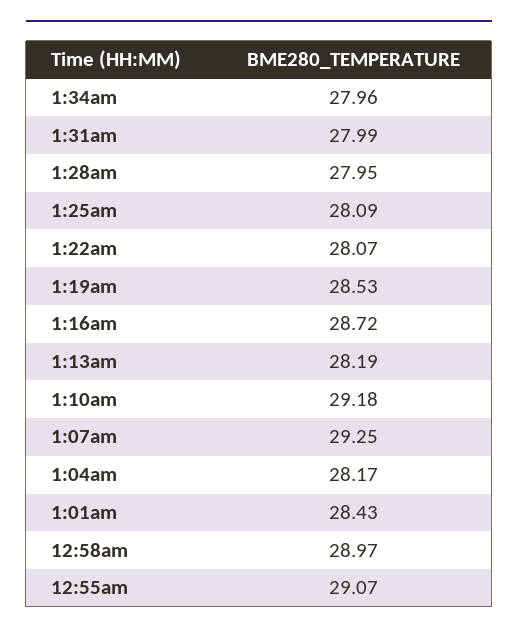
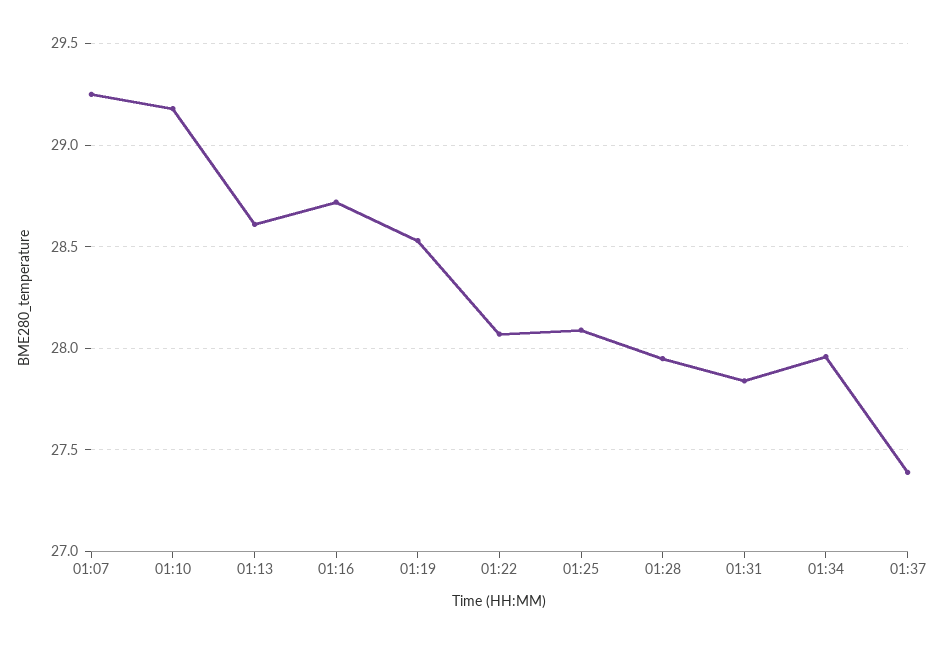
1:31am: 27.99 -> 27.85
1:13am: 28.19 -> 28.6
1:04am: 28.17 -> none
1:01am: 28.43 -> none
12:58am: 28.97 -> none
12:55am: 29.07 -> none
01:37: none -> 27.4

